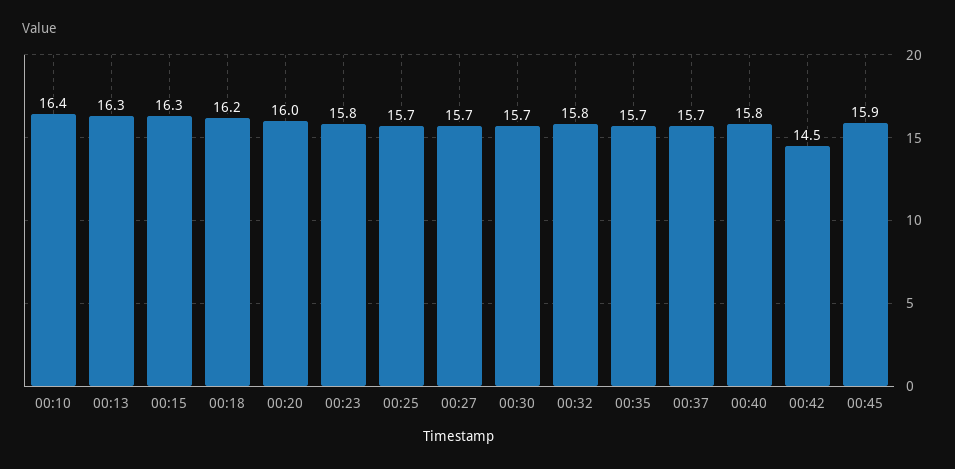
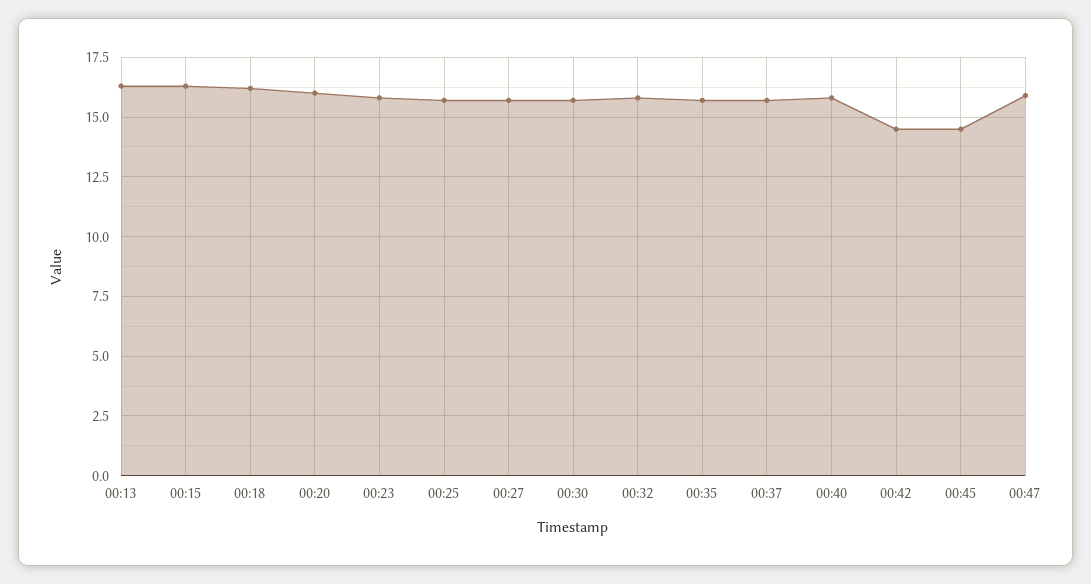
00:10: 16.4 -> none
00:45: 15.9 -> 14.5
00:47: none -> 16

